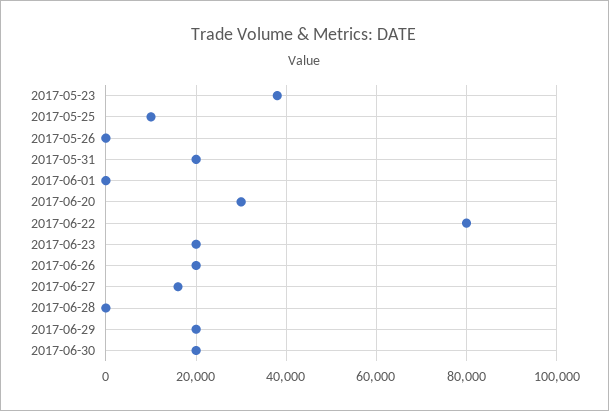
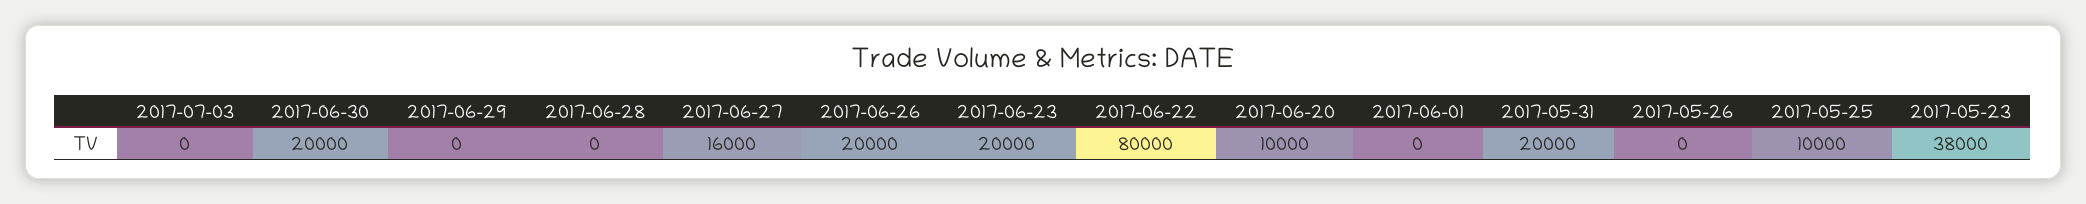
2017-06-20: 30000 -> 10000
2017-06-29: 20000 -> 0
2017-07-03: none -> 0

